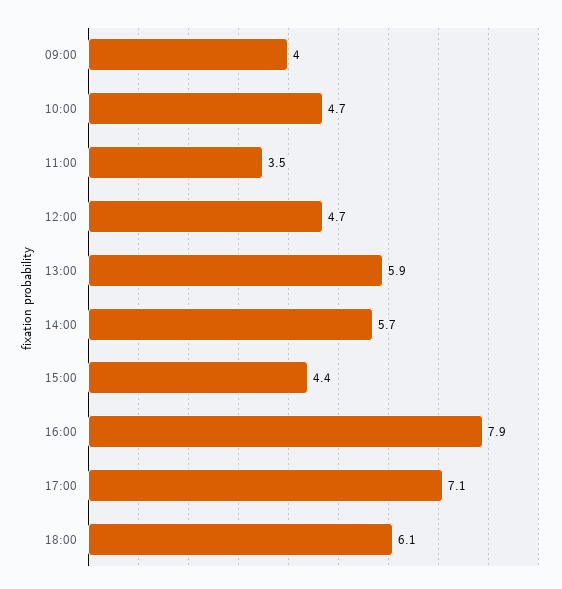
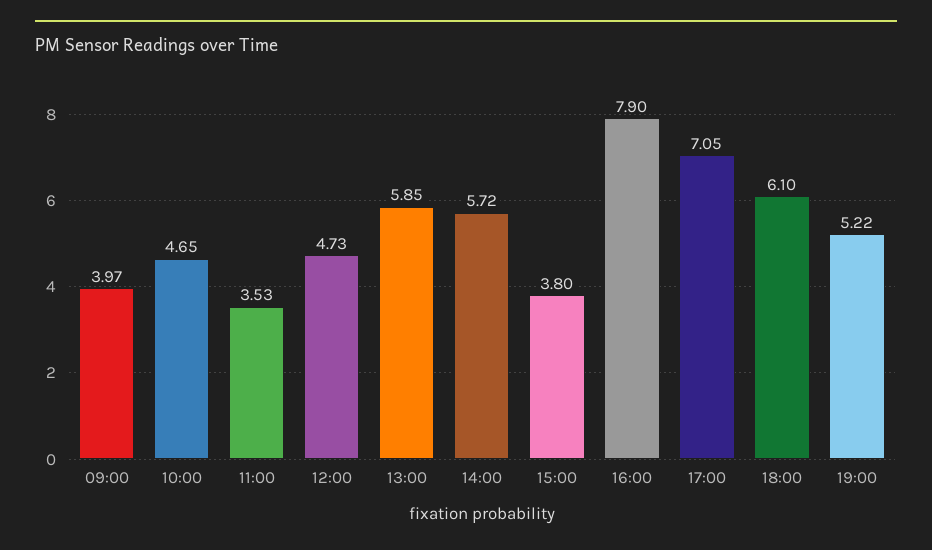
15:00: 4.4 -> 3.8
19:00: none -> 5.22

